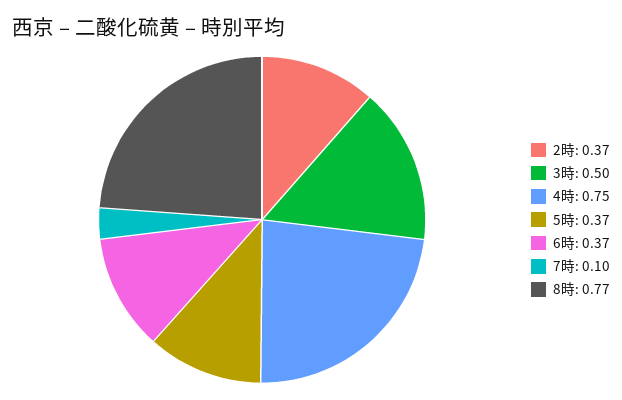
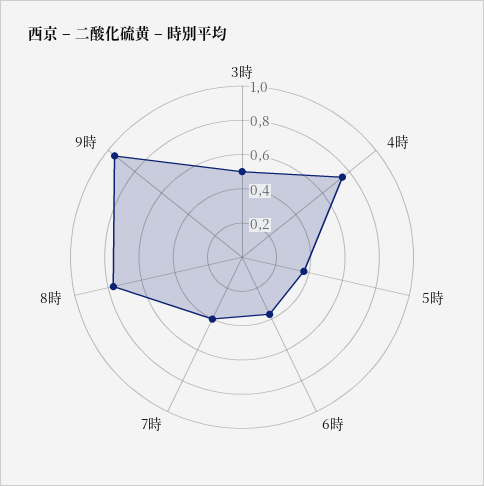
2時: 0.37 -> none
7時: 0.1 -> 0.4
9時: none -> 0.95

